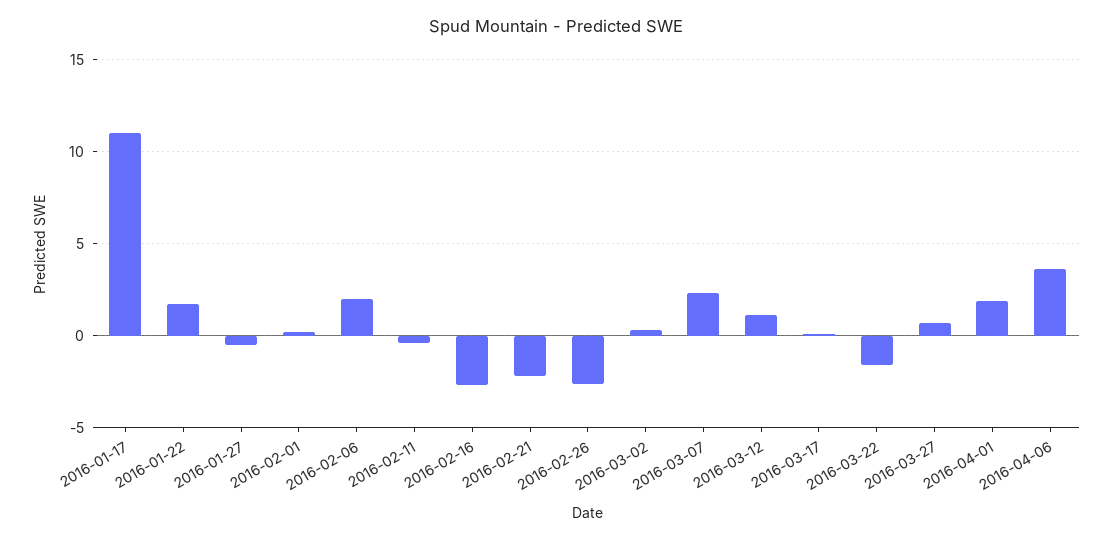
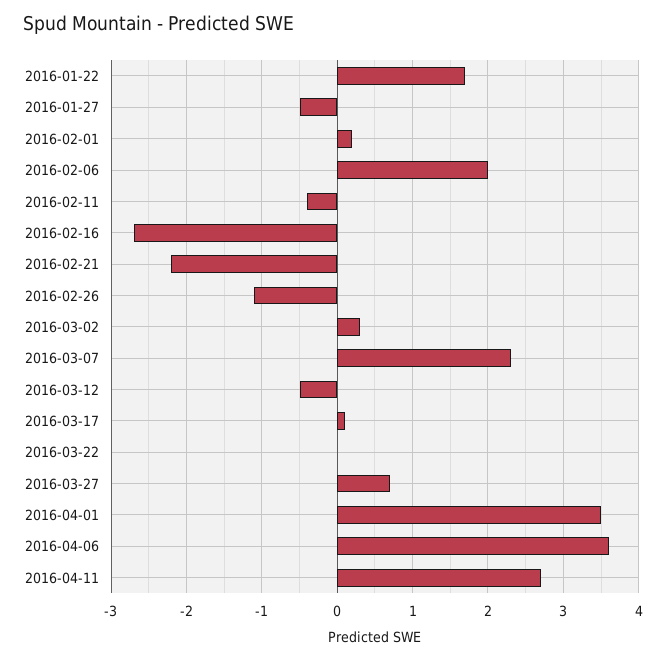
2016-01-17: 11 -> none
2016-02-26: -2.5 -> -1.1
2016-03-12: 1 -> -0.5
2016-03-22: -1.5 -> 0
2016-04-01: 2 -> 3.5
2016-04-11: none -> 2.7

